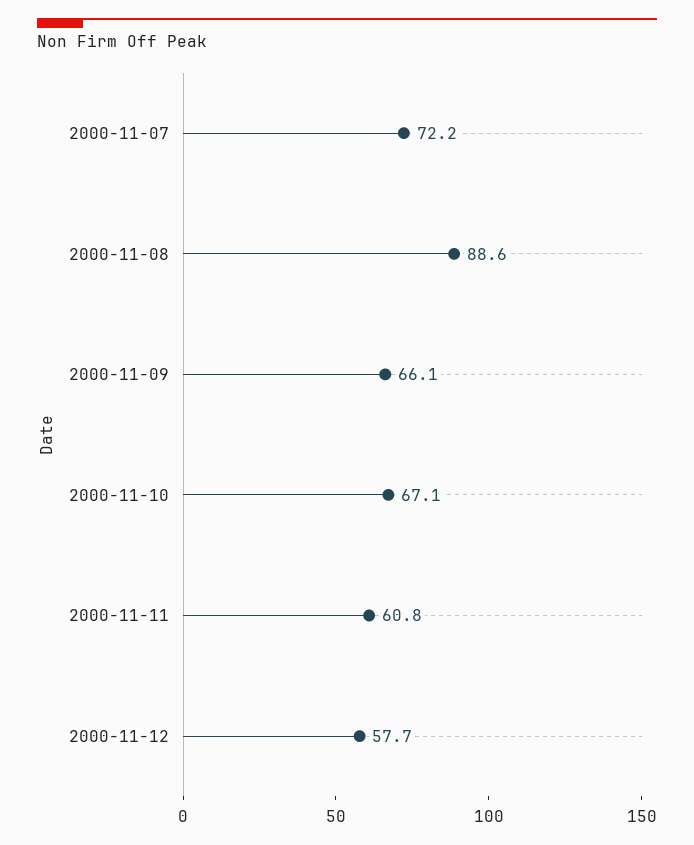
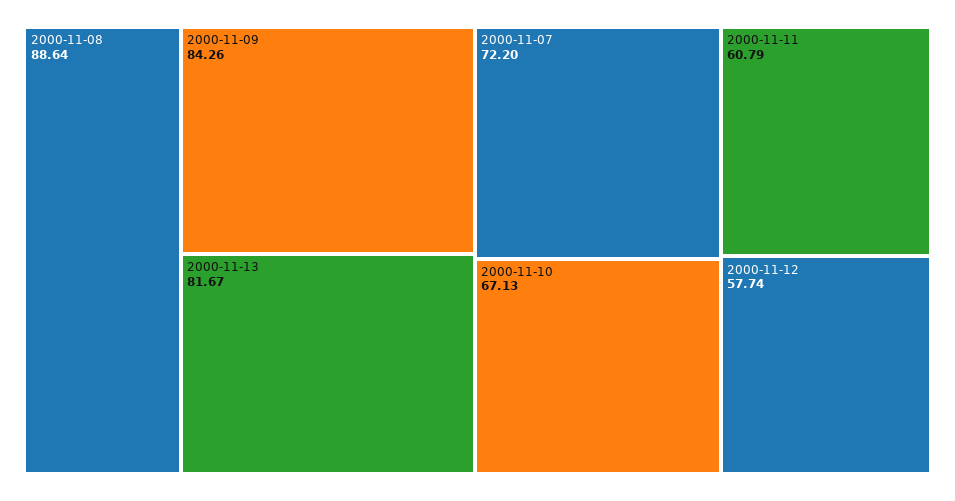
2000-11-09: 66.1 -> 84.26
2000-11-13: none -> 81.67

